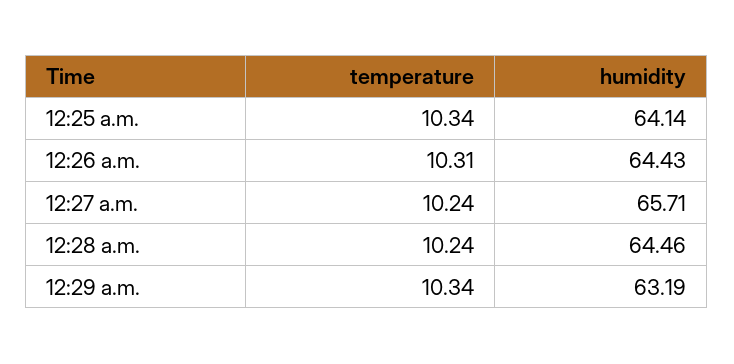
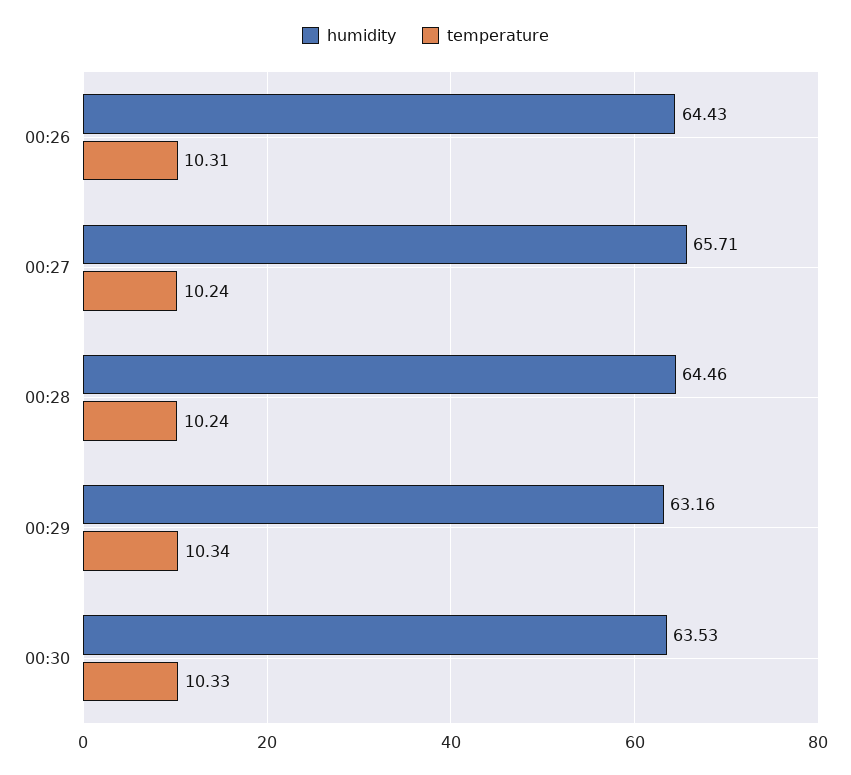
temperature, 12:25 a.m.: 10.34 -> none
humidity, 12:25 a.m.: 64.14 -> none
humidity, 12:29 a.m.: 63.19 -> 63.16
humidity, 00:30: none -> 63.53
temperature, 00:30: none -> 10.33

